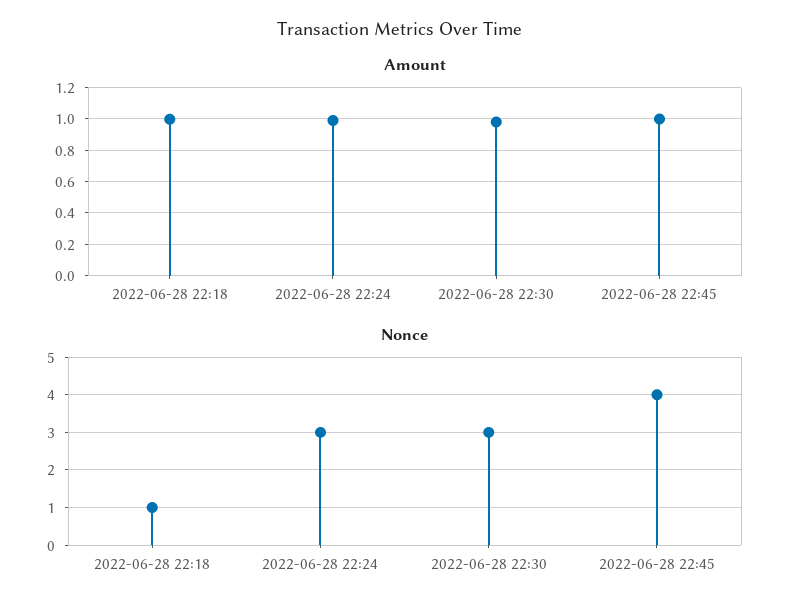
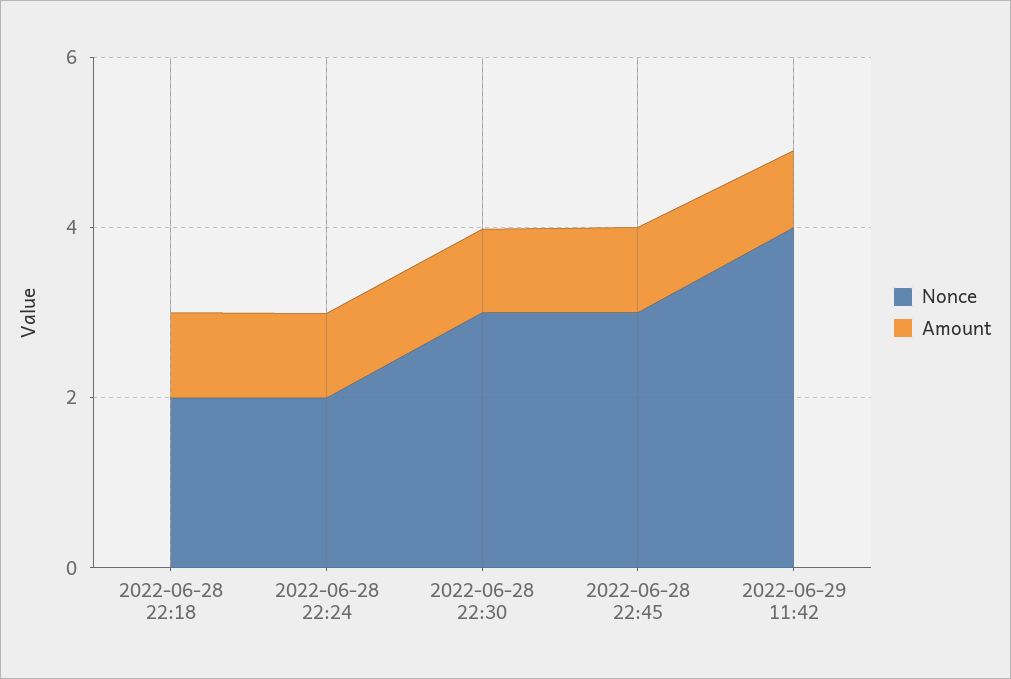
Nonce, 2022-06-28 22:18: 1 -> 2
Nonce, 2022-06-28 22:24: 3 -> 2
Nonce, 2022-06-28 22:45: 4 -> 3
Nonce, 2022-06-29 11:42: none -> 4
Amount, 2022-06-29 11:42: none -> 1

